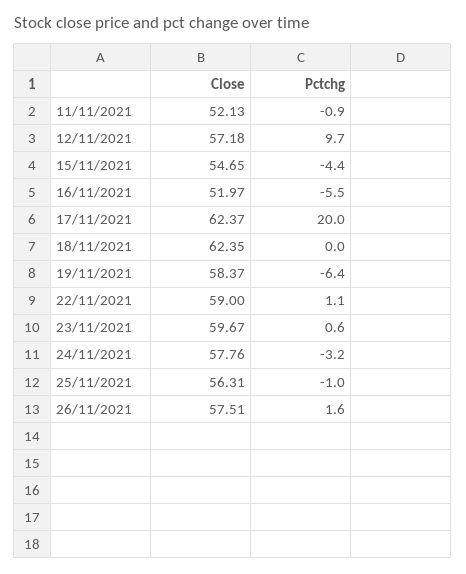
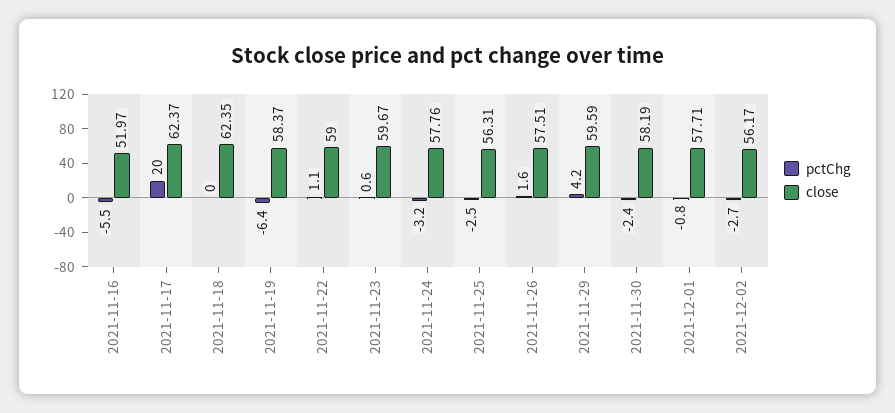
Close, 11/11/2021: 52.13 -> none
Pctchg, 11/11/2021: -0.9 -> none
Close, 12/11/2021: 57.18 -> none
Pctchg, 12/11/2021: 9.7 -> none
Close, 15/11/2021: 54.65 -> none
Pctchg, 15/11/2021: -4.4 -> none
Pctchg, 25/11/2021: -1 -> -2.5
Pctchg, 2021-11-29: none -> 4.2
Close, 2021-11-29: none -> 59.59
Pctchg, 2021-11-30: none -> -2.4
Close, 2021-11-30: none -> 58.19
Pctchg, 2021-12-01: none -> -0.8
Close, 2021-12-01: none -> 57.71
Pctchg, 2021-12-02: none -> -2.7
Close, 2021-12-02: none -> 56.17

